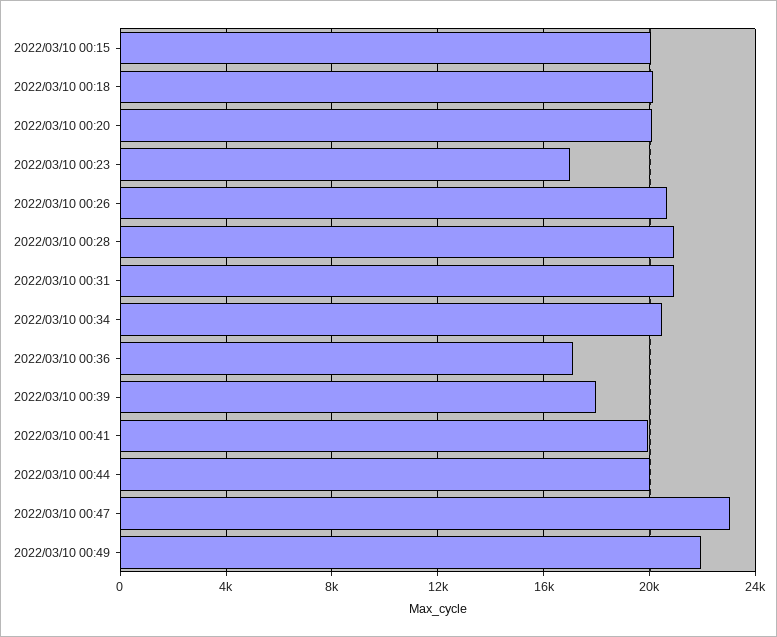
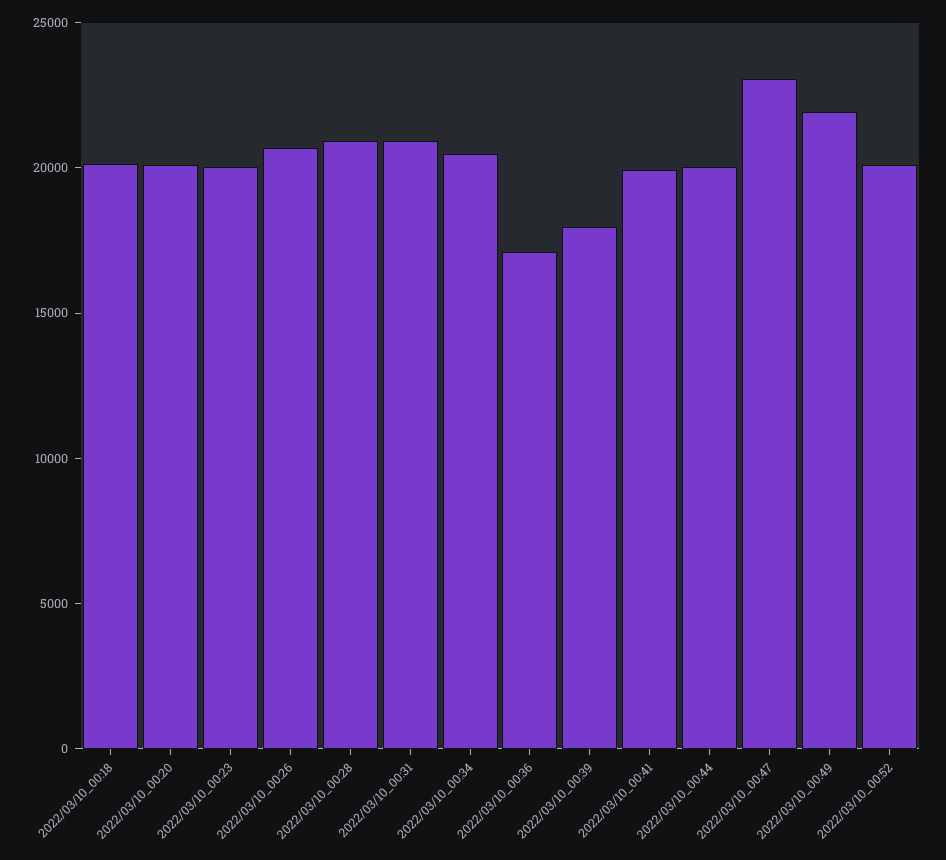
2022/03/10 00:15: 20000 -> none
2022/03/10 00:23: 17000 -> 20000
2022/03/10_00:52: none -> 20000

